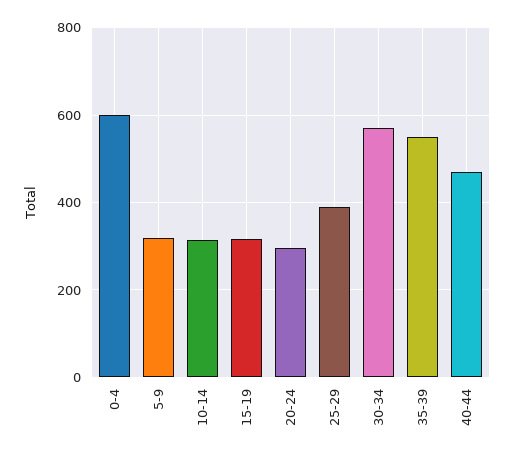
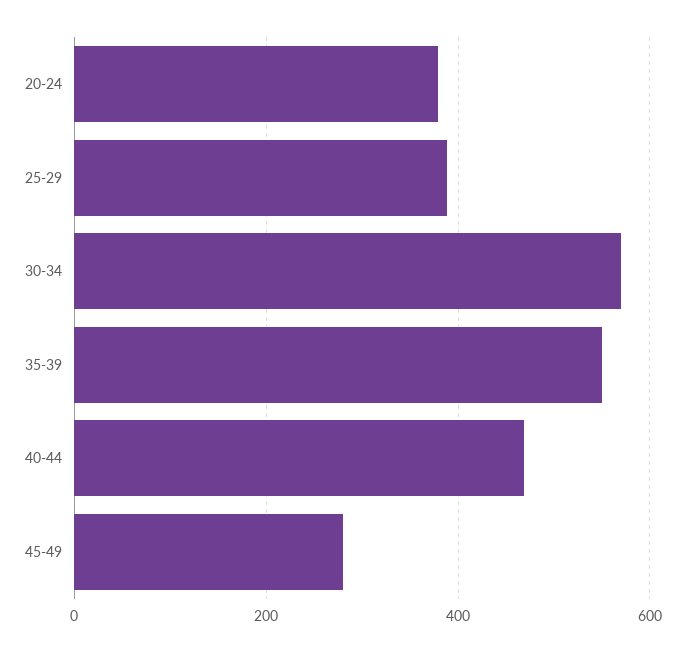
0-4: 600 -> none
5-9: 320 -> none
10-14: 320 -> none
15-19: 320 -> none
20-24: 300 -> 380
45-49: none -> 280

